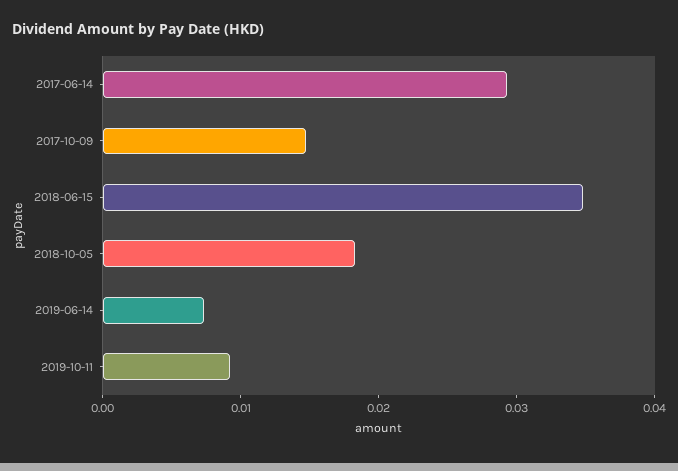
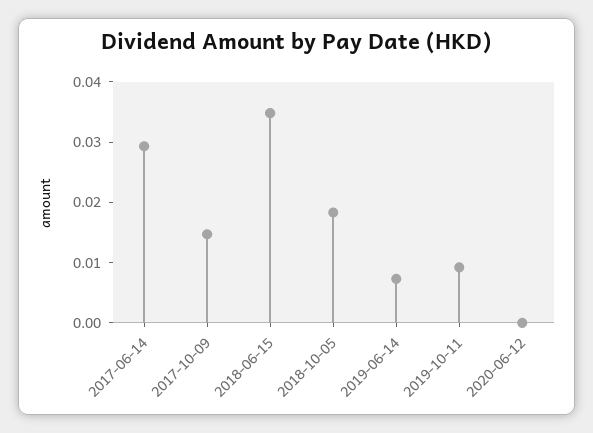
2020-06-12: none -> 0

